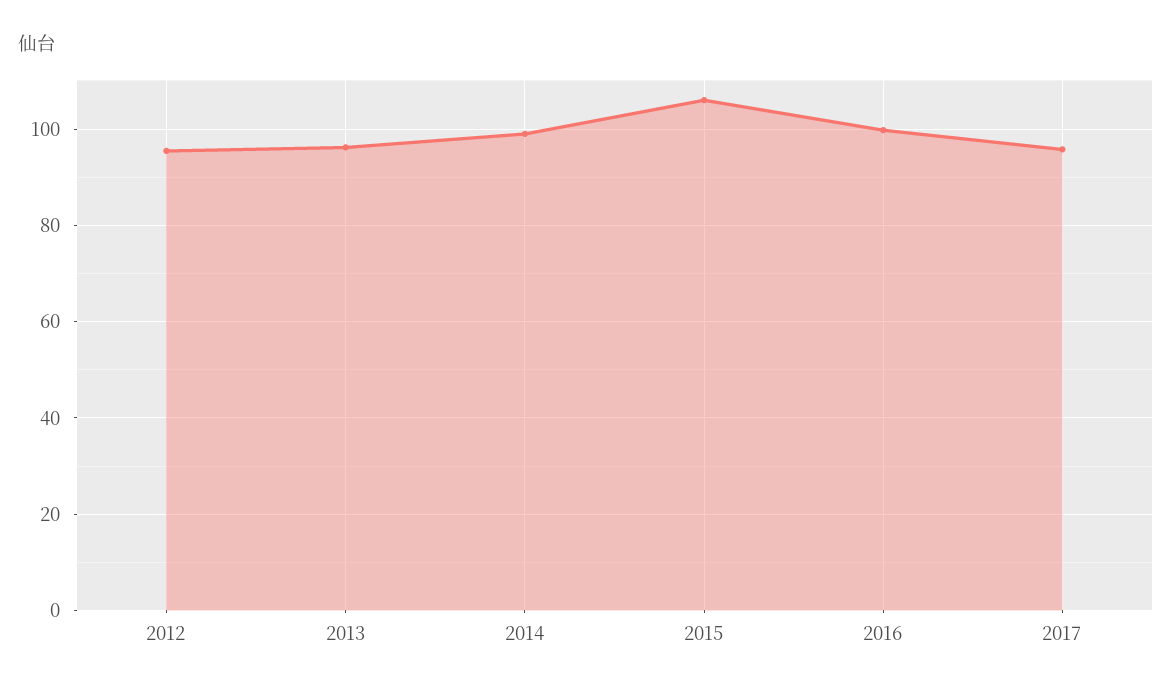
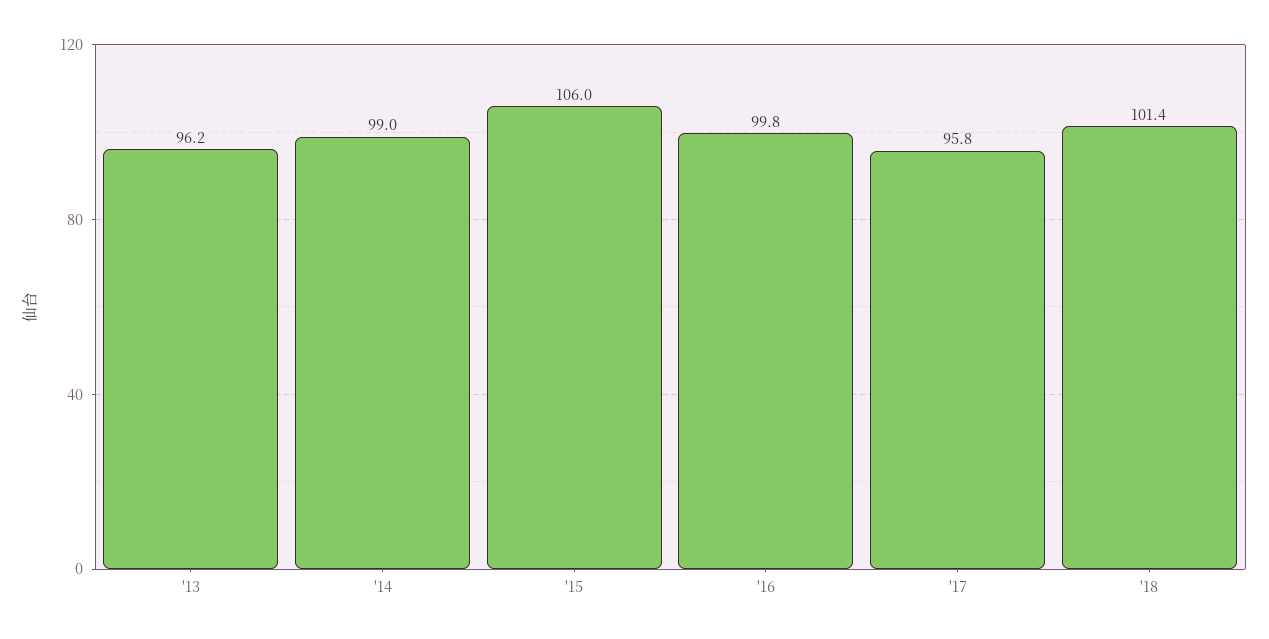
2012: 96 -> none
'18: none -> 101.4

